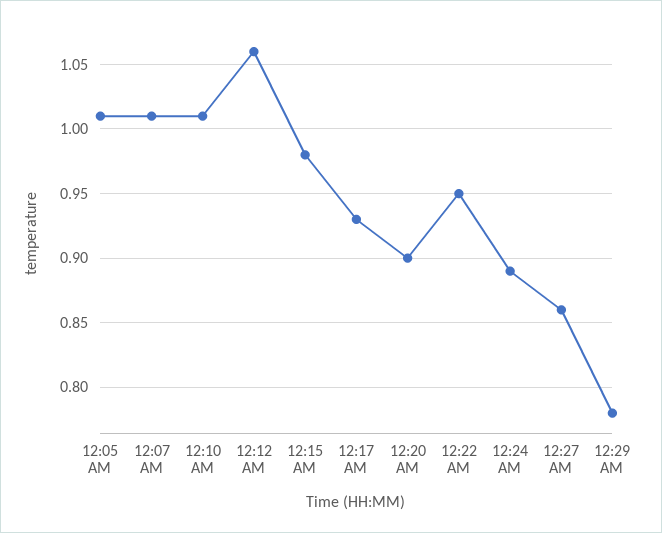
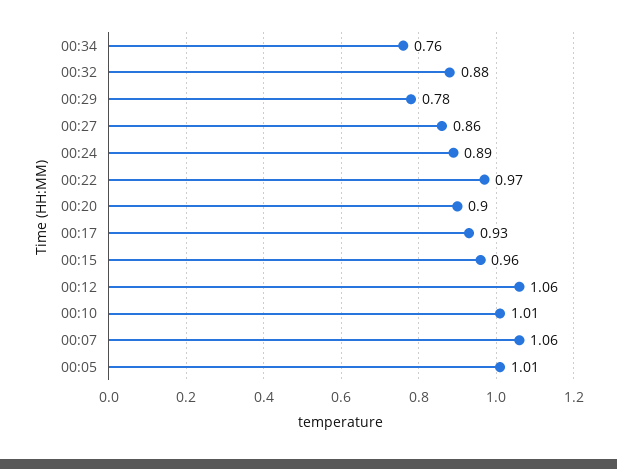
12:07 AM: 1.01 -> 1.06
12:15 AM: 0.98 -> 0.96
12:22 AM: 0.95 -> 0.97
00:34: none -> 0.76
00:32: none -> 0.88

